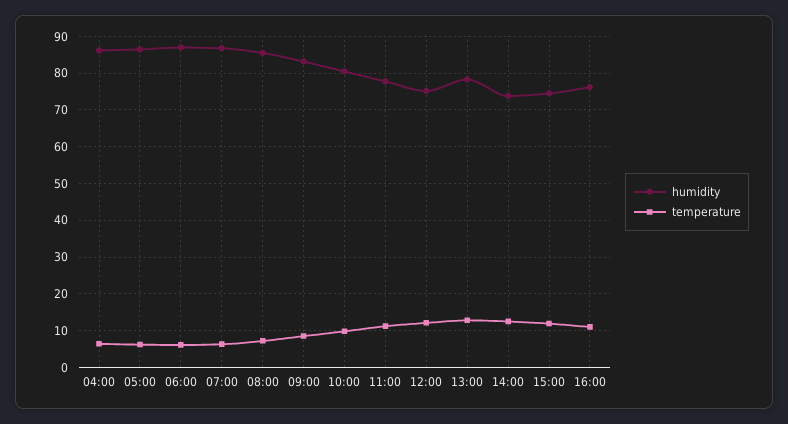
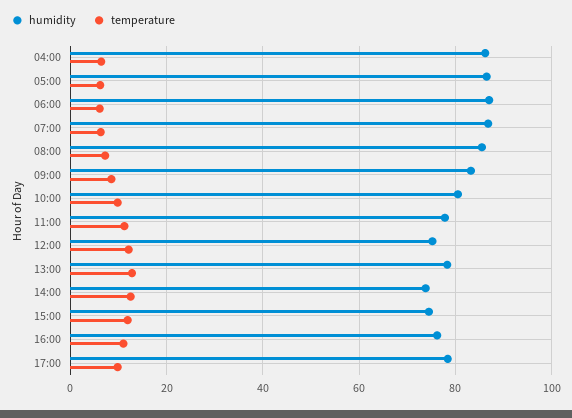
humidity, 17:00: none -> 78
temperature, 17:00: none -> 10

